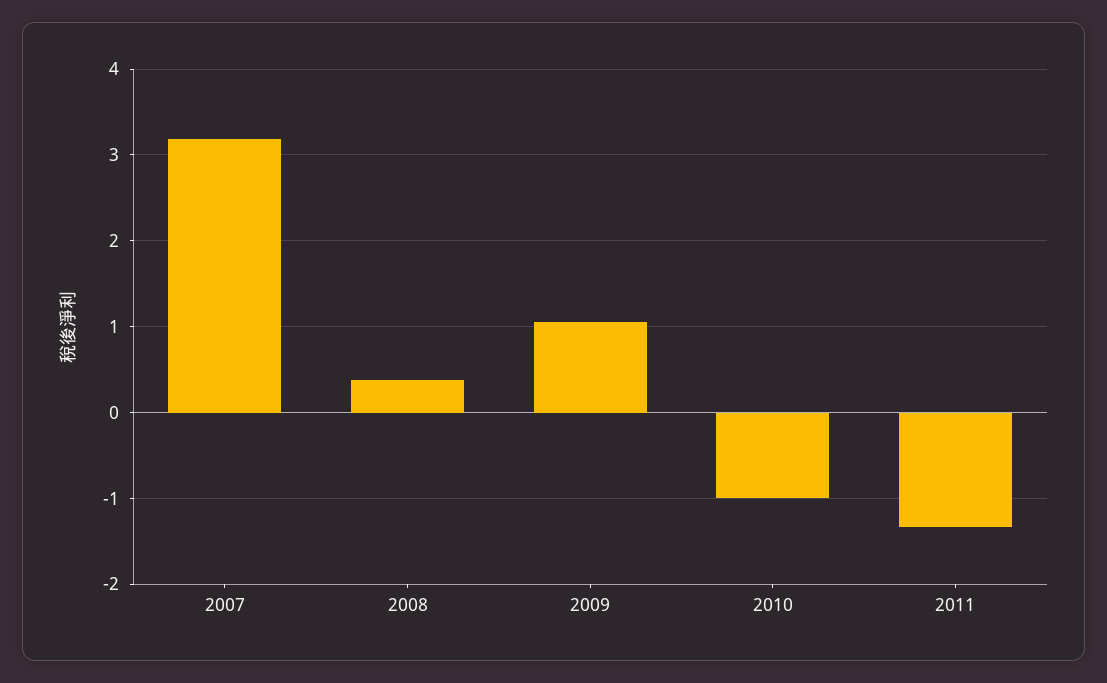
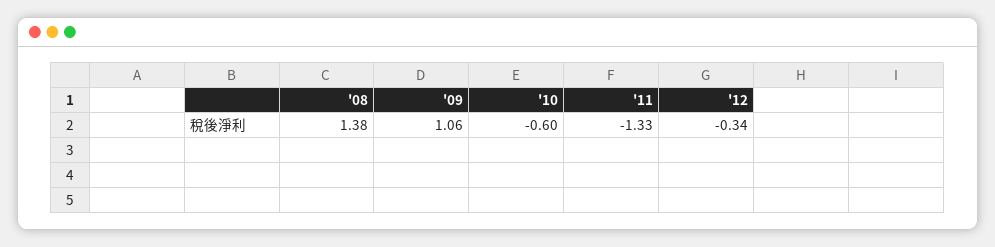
2007: 3.2 -> none
2008: 0.4 -> 1.38
2010: -1 -> -0.6
'12: none -> -0.34

